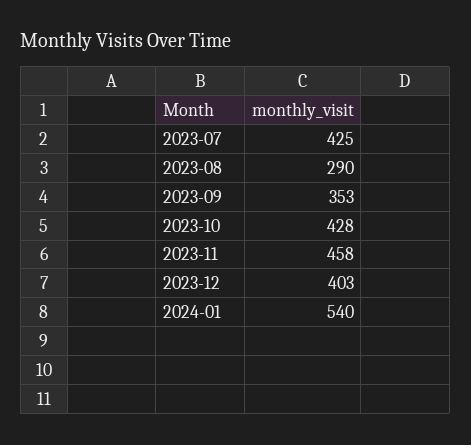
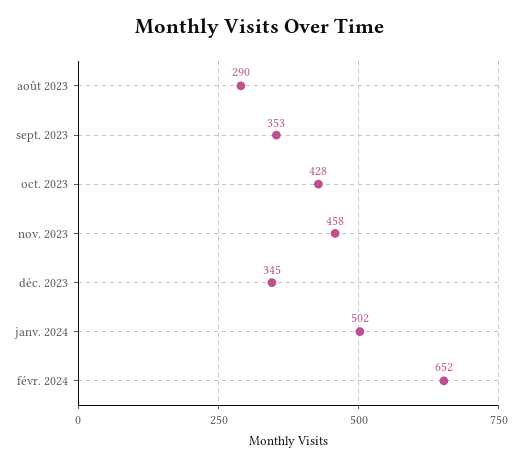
2023-07: 425 -> none
2023-12: 403 -> 345
2024-01: 540 -> 502
févr. 2024: none -> 652

